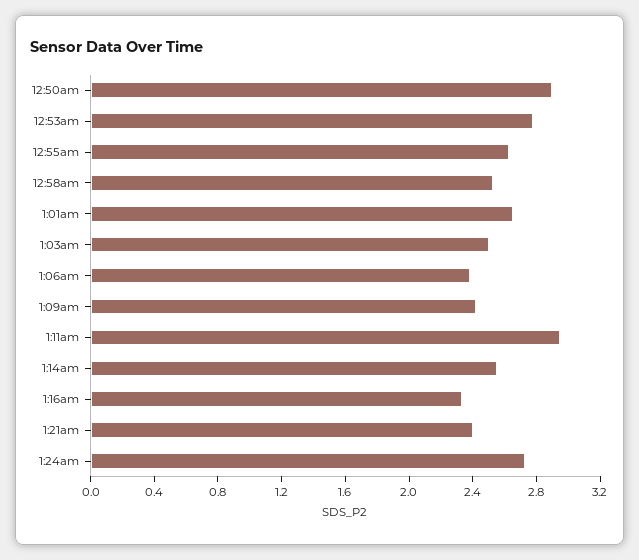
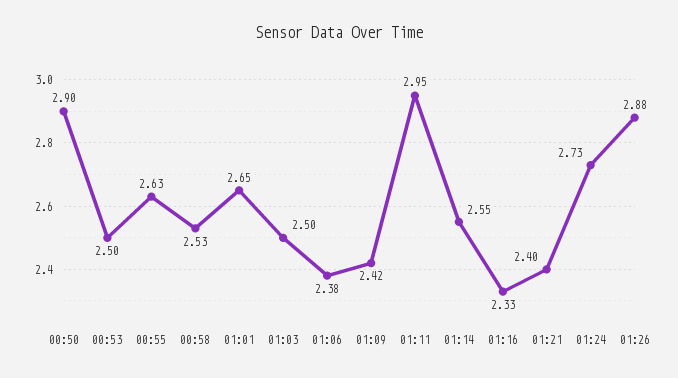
12:53am: 2.8 -> 2.5
01:26: none -> 2.88

